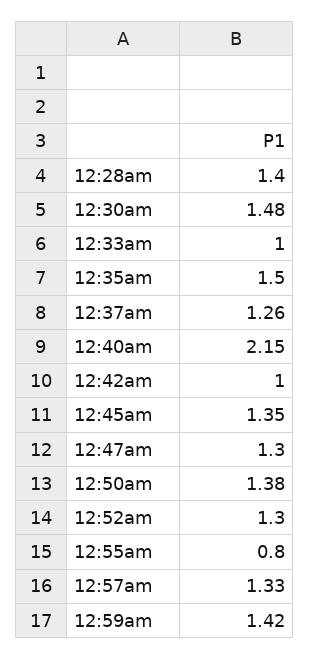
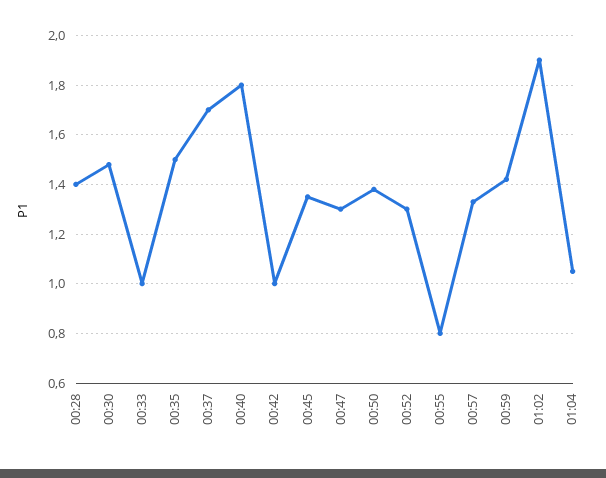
12:37am: 1.26 -> 1.7
12:40am: 2.15 -> 1.8
01:02: none -> 1.9
01:04: none -> 1.05

